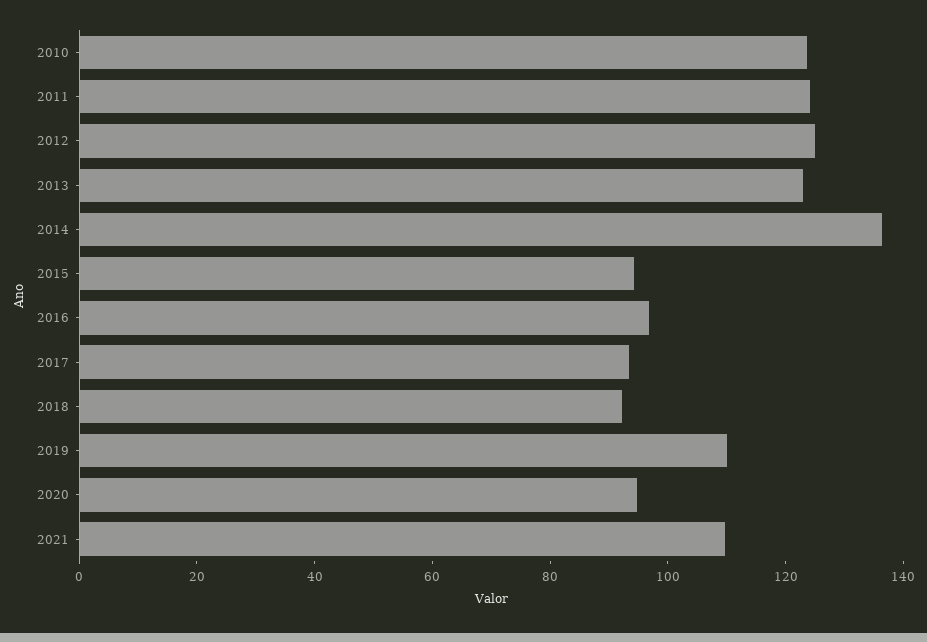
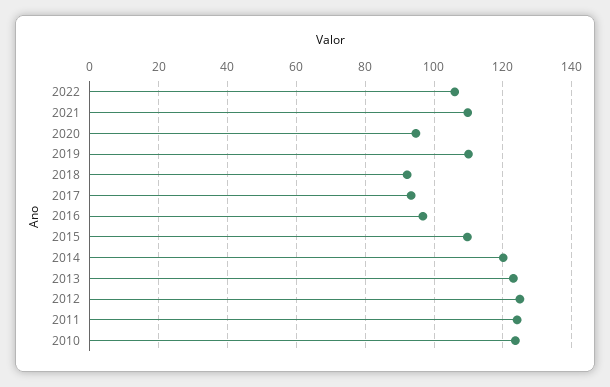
2014: 135 -> 120
2015: 95 -> 110
2022: none -> 106

